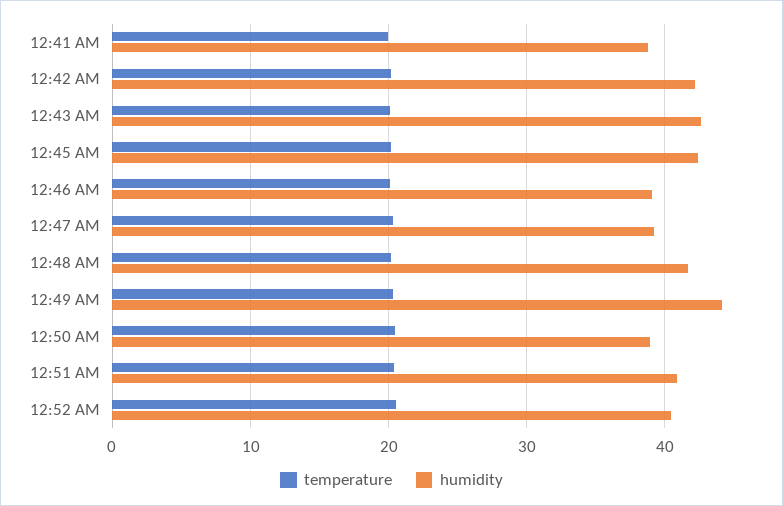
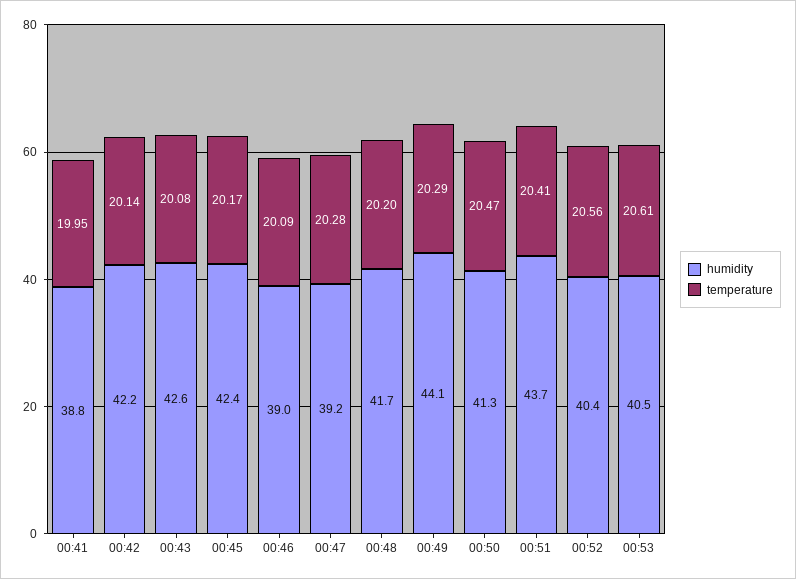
humidity, 12:50 AM: 39 -> 41.3
humidity, 12:51 AM: 41 -> 43.7
humidity, 00:53: none -> 40.5
temperature, 00:53: none -> 20.61

